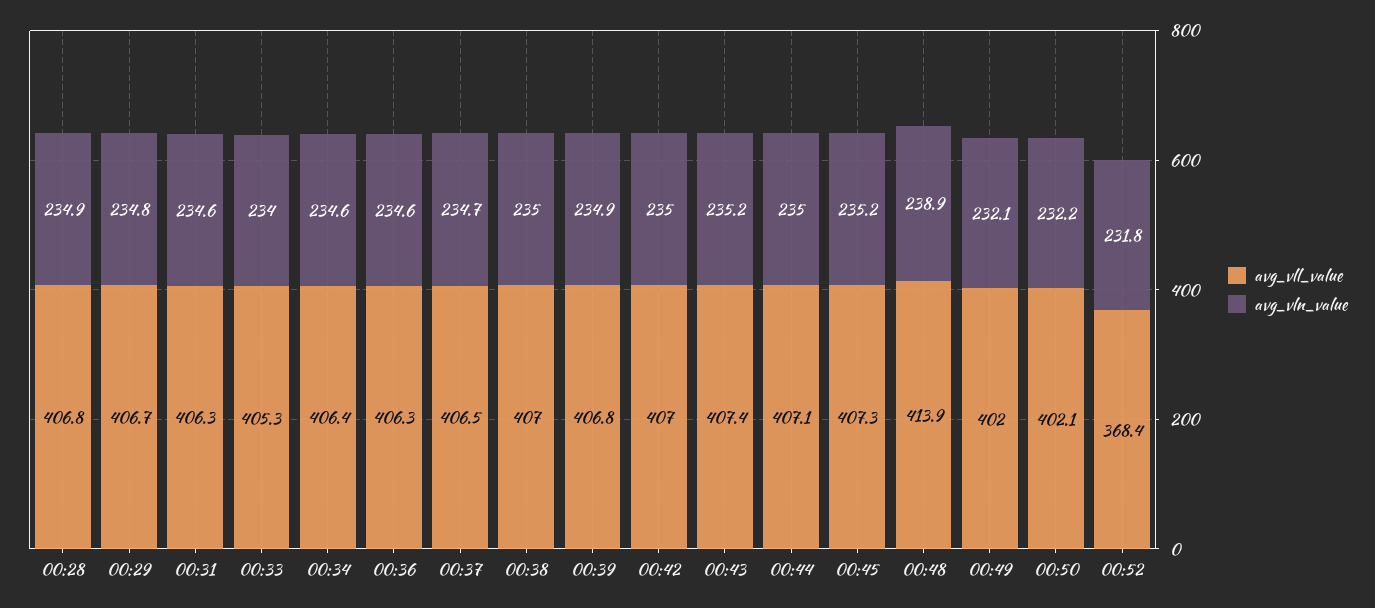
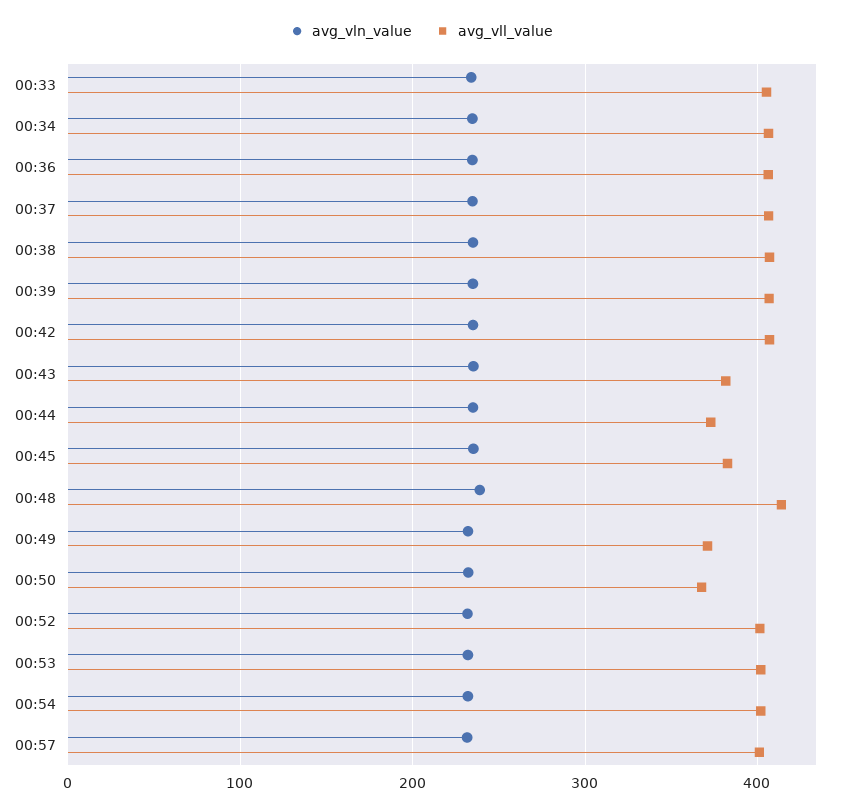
avg_vll_value, 00:28: 406.8 -> none
avg_vln_value, 00:28: 234.9 -> none
avg_vll_value, 00:29: 406.7 -> none
avg_vln_value, 00:29: 234.8 -> none
avg_vll_value, 00:31: 406.3 -> none
avg_vln_value, 00:31: 234.6 -> none
avg_vll_value, 00:43: 407.4 -> 380
avg_vll_value, 00:44: 407.1 -> 370
avg_vll_value, 00:45: 407.3 -> 380
avg_vll_value, 00:49: 402 -> 370
avg_vll_value, 00:50: 402.1 -> 370
avg_vll_value, 00:52: 368.4 -> 400
avg_vln_value, 00:53: none -> 230
avg_vll_value, 00:53: none -> 400
avg_vln_value, 00:54: none -> 230
avg_vll_value, 00:54: none -> 400
avg_vln_value, 00:57: none -> 230
avg_vll_value, 00:57: none -> 400

